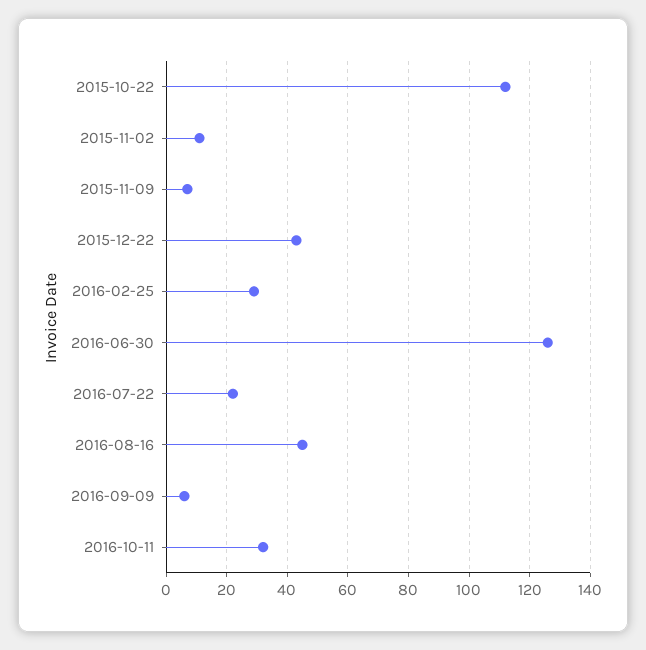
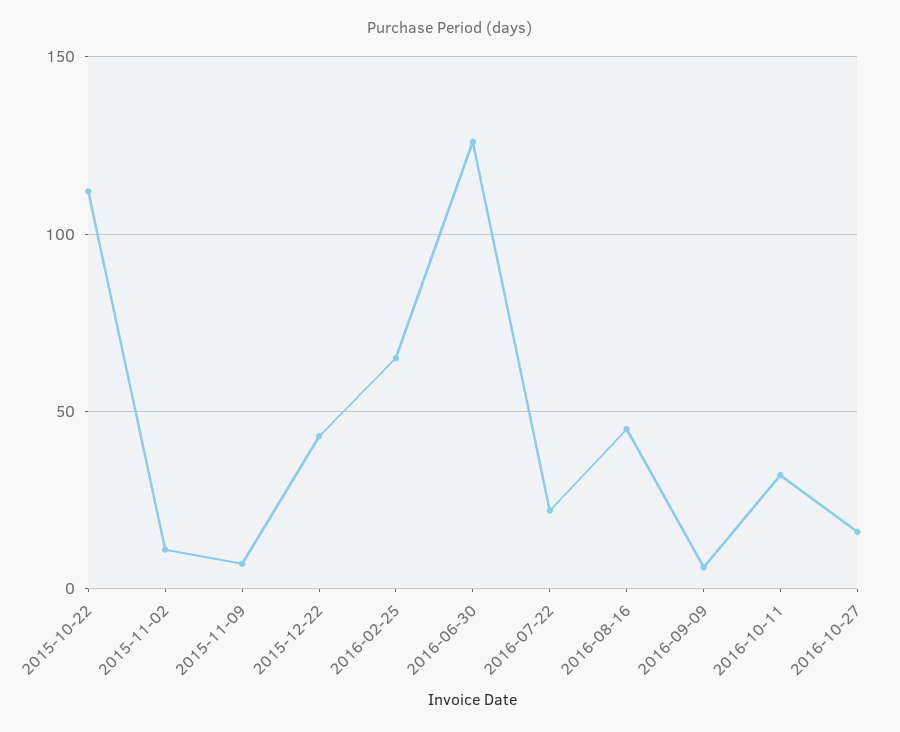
2016-02-25: 30 -> 65
2016-10-27: none -> 15

